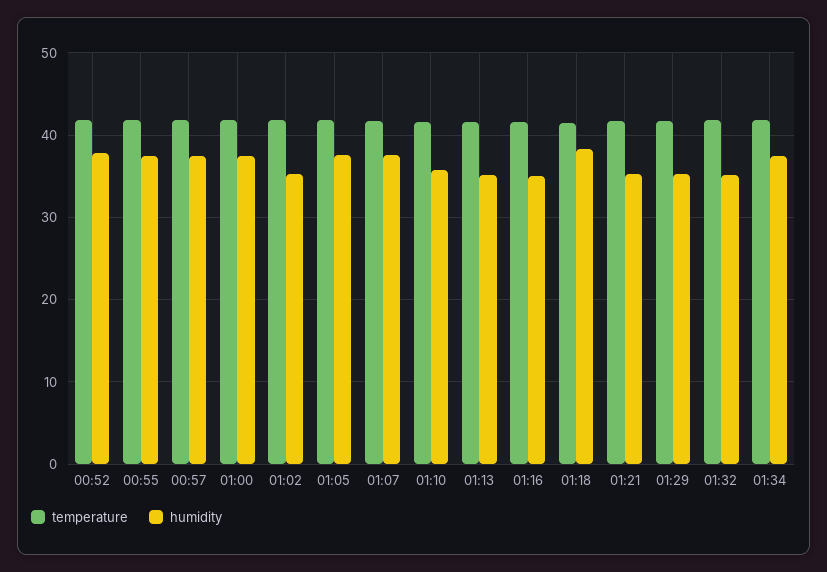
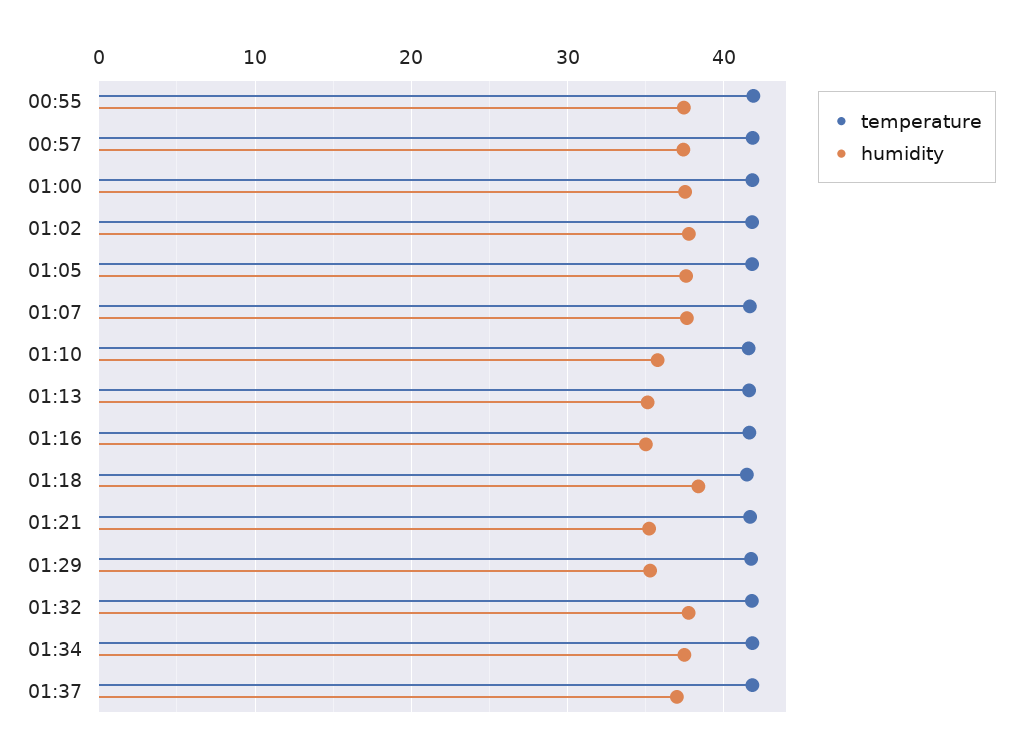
temperature, 00:52: 42 -> none
humidity, 00:52: 38 -> none
humidity, 01:02: 35 -> 38
humidity, 01:32: 35 -> 38
temperature, 01:37: none -> 42
humidity, 01:37: none -> 37

